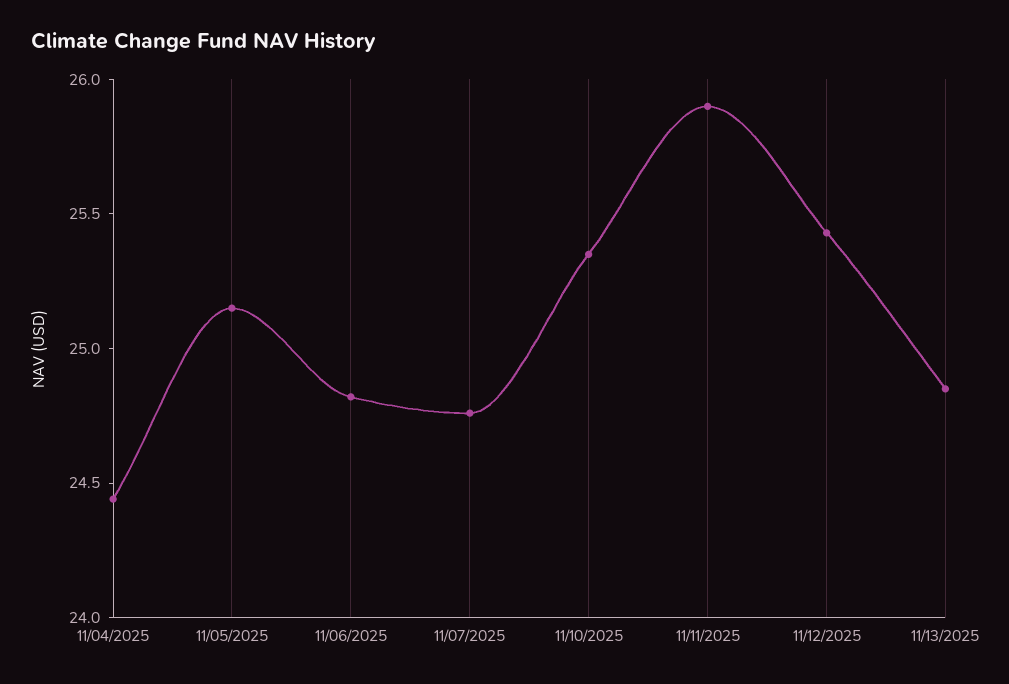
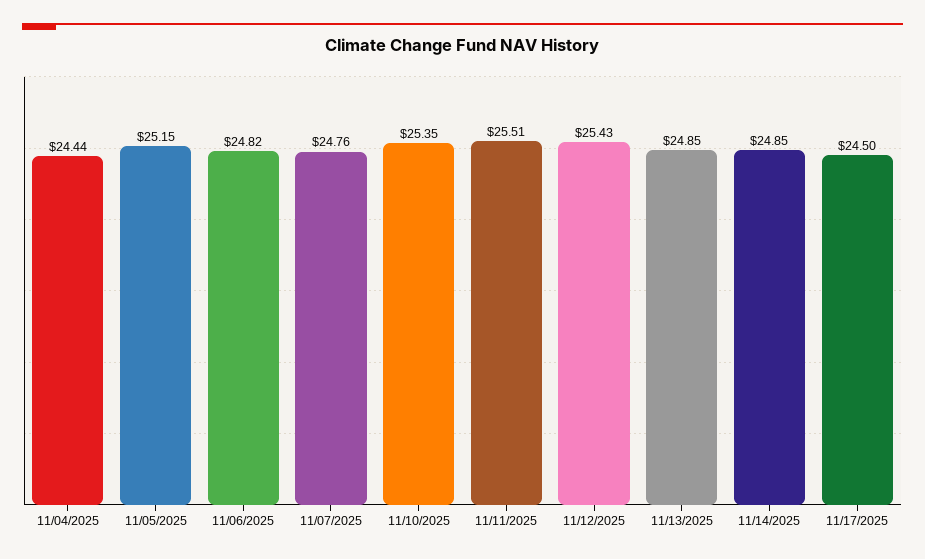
11/11/2025: 25.9 -> 25.51
11/14/2025: none -> 24.85
11/17/2025: none -> 24.5

